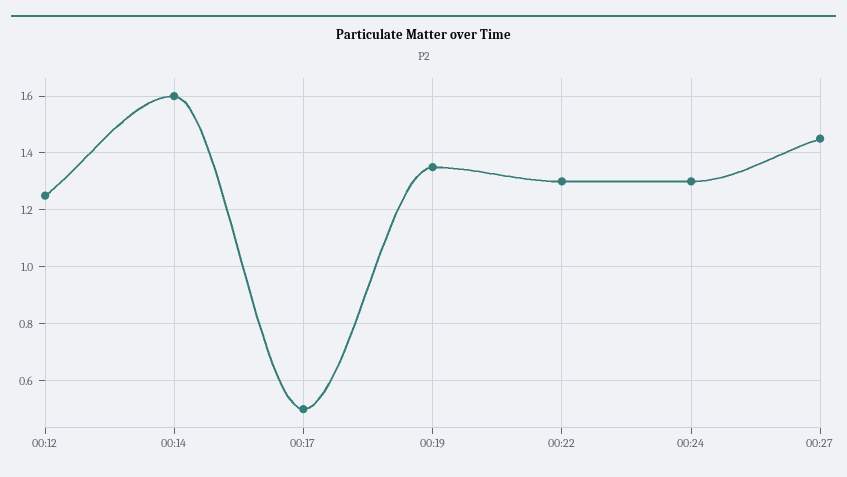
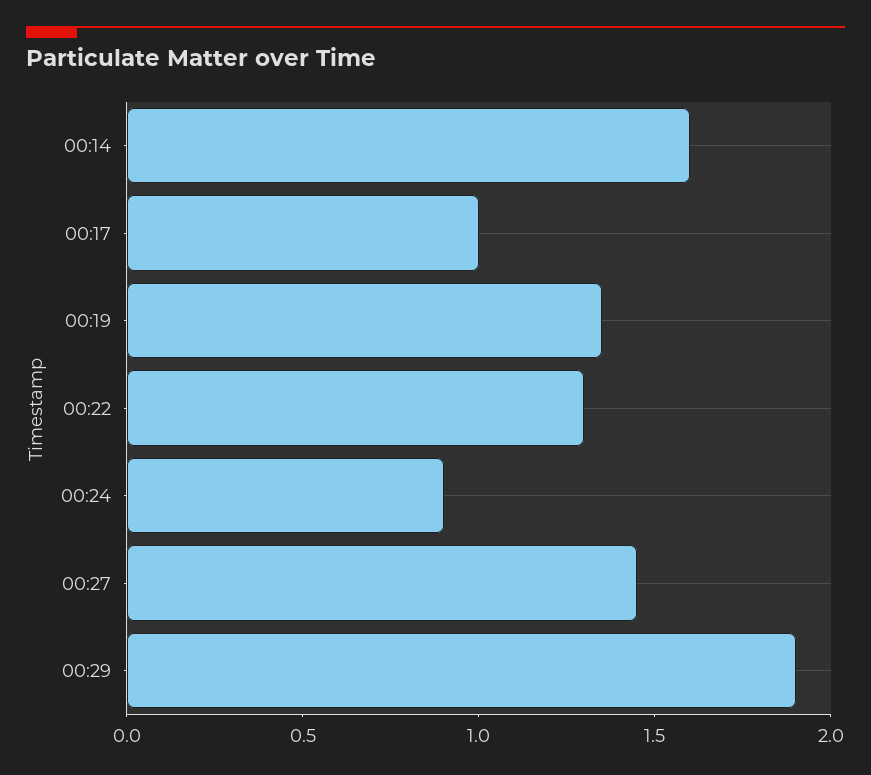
00:12: 1.25 -> none
00:17: 0.5 -> 1
00:24: 1.3 -> 0.9
00:29: none -> 1.9

